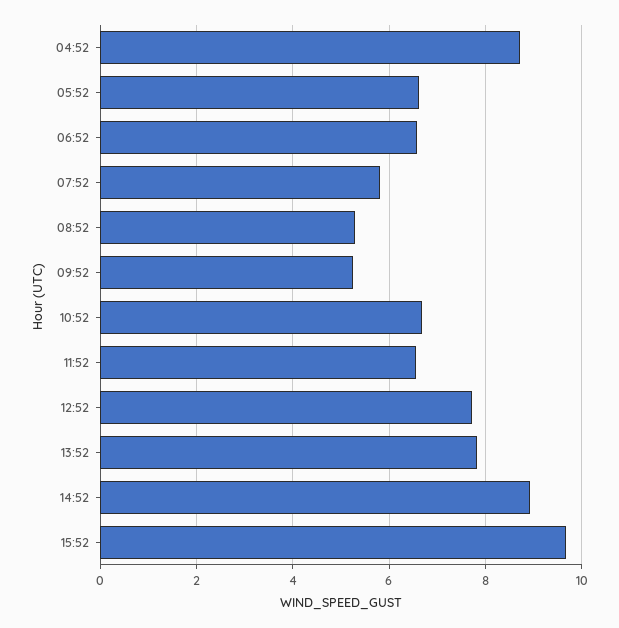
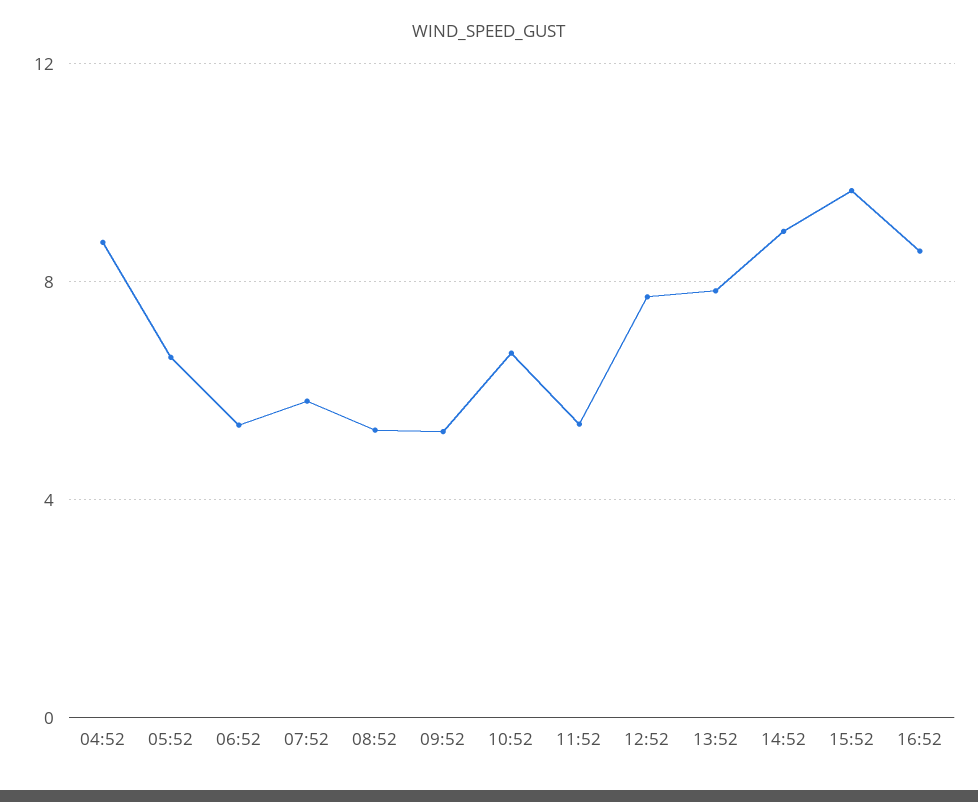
06:52: 6.6 -> 5.5
11:52: 6.6 -> 5.5
16:52: none -> 8.5

